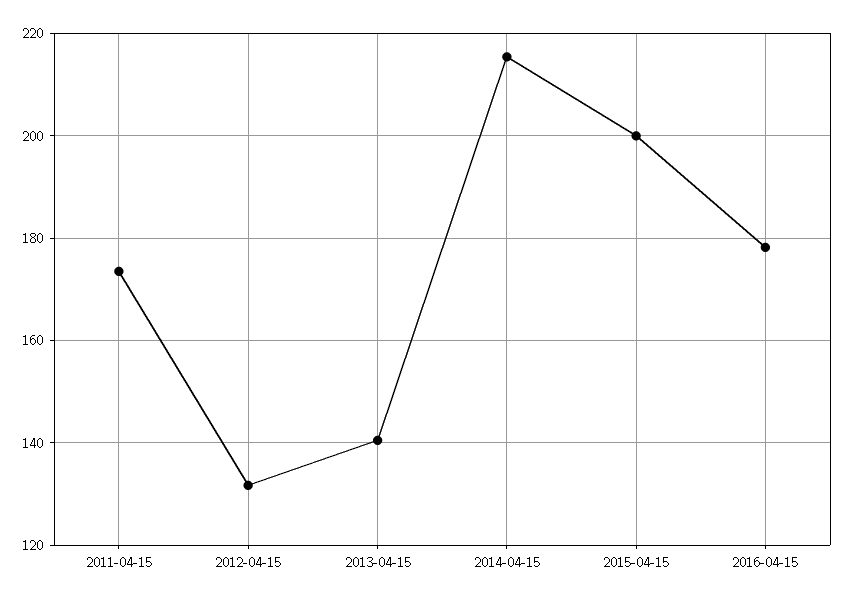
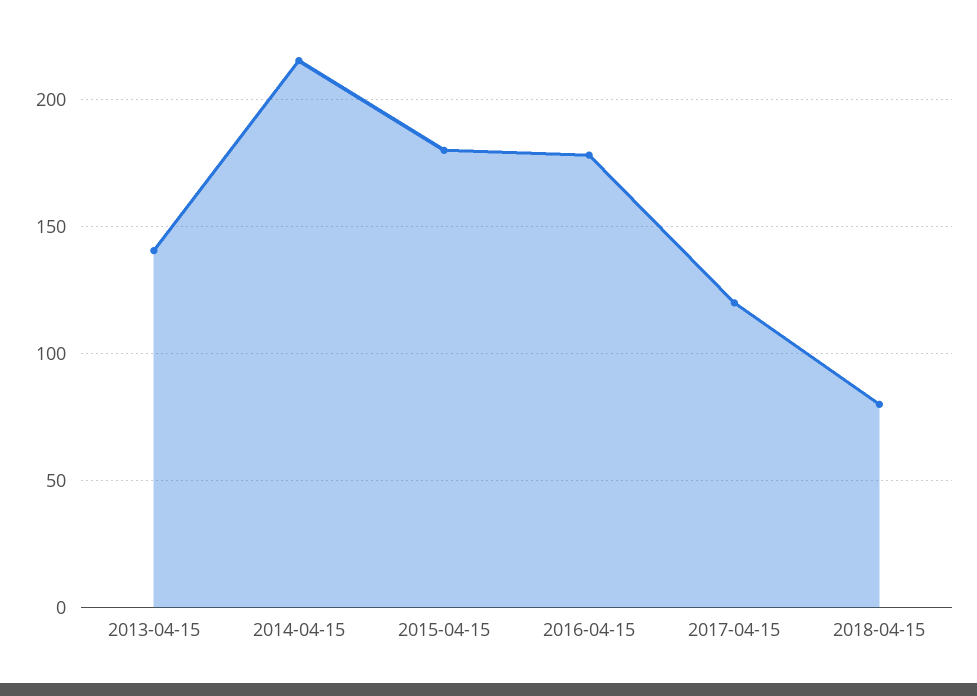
2011-04-15: 174 -> none
2012-04-15: 132 -> none
2015-04-15: 200 -> 180
2017-04-15: none -> 120
2018-04-15: none -> 80

